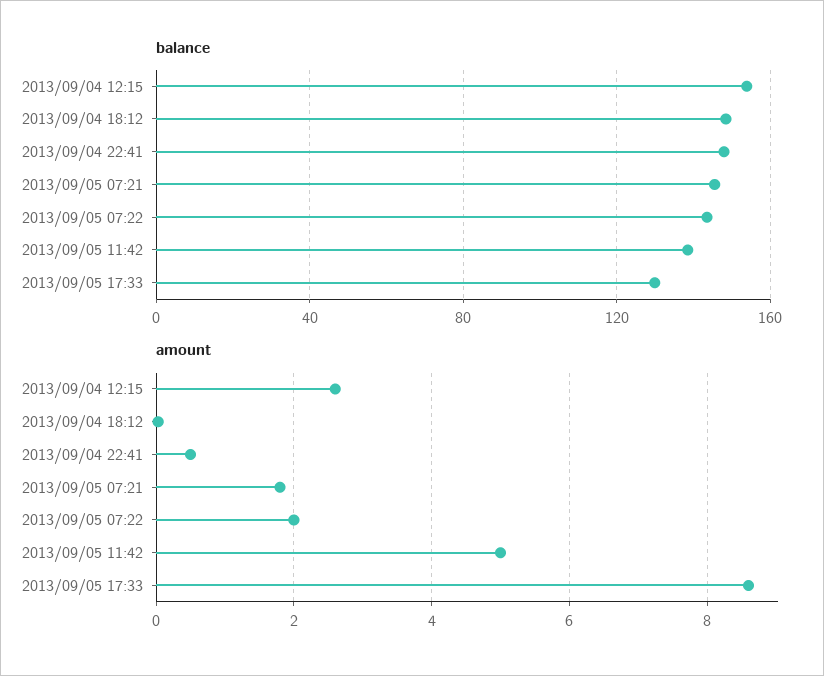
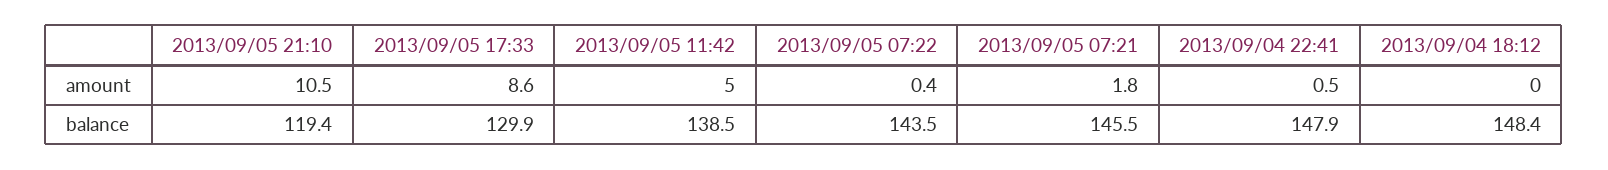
balance, 2013/09/04 12:15: 155 -> none
amount, 2013/09/04 12:15: 2.6 -> none
amount, 2013/09/05 07:22: 2 -> 0.4
amount, 2013/09/05 21:10: none -> 10.5
balance, 2013/09/05 21:10: none -> 119.4

